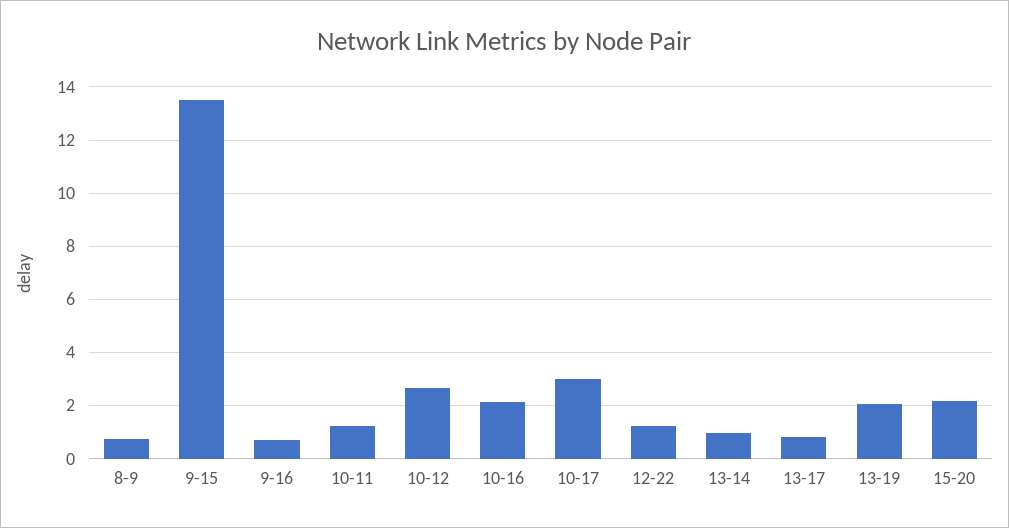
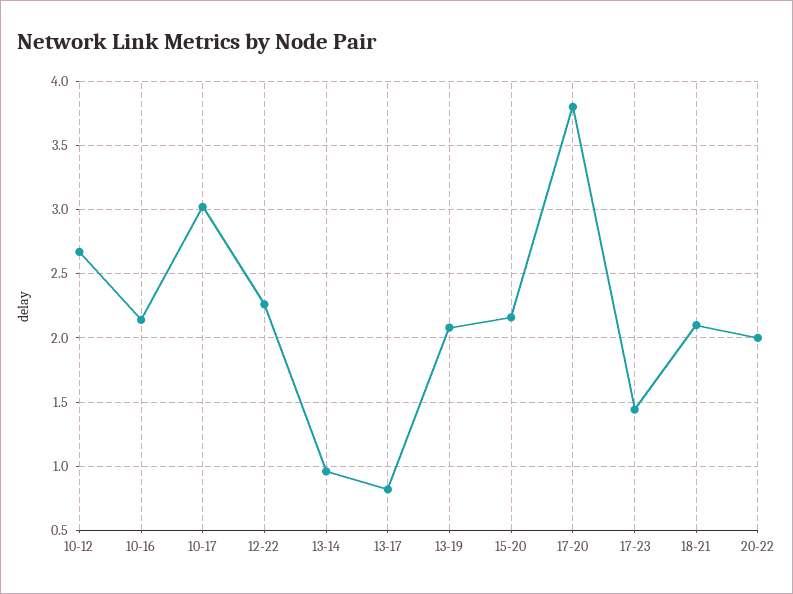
8-9: 0.75 -> none
9-15: 13.5 -> none
9-16: 0.75 -> none
10-11: 1.25 -> none
12-22: 1.25 -> 2.25
17-20: none -> 3.8
17-23: none -> 1.45
18-21: none -> 2.1
20-22: none -> 2

